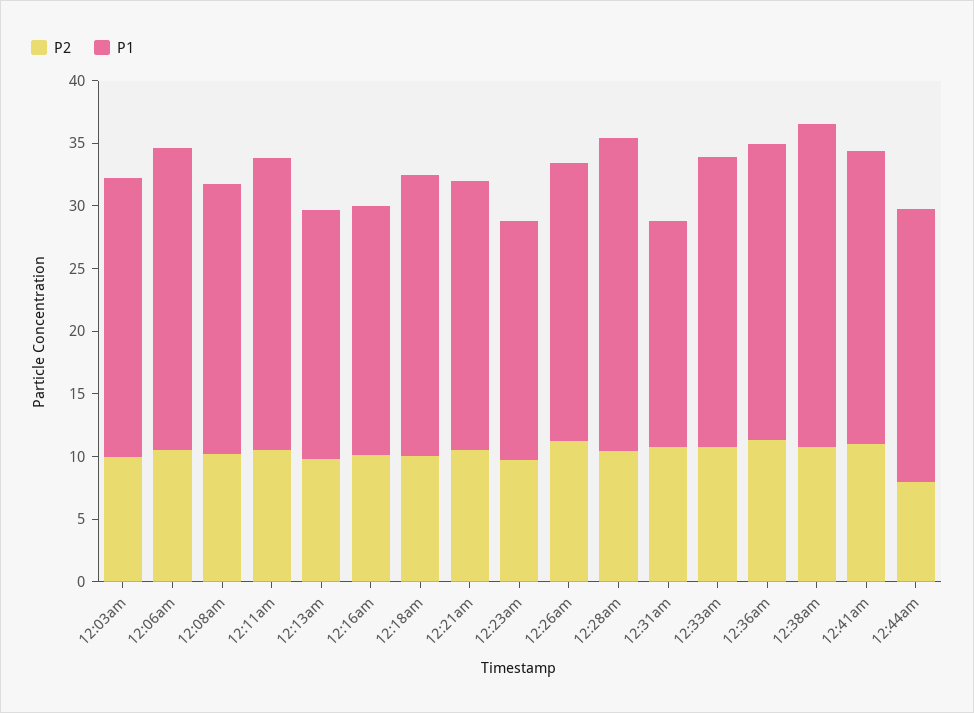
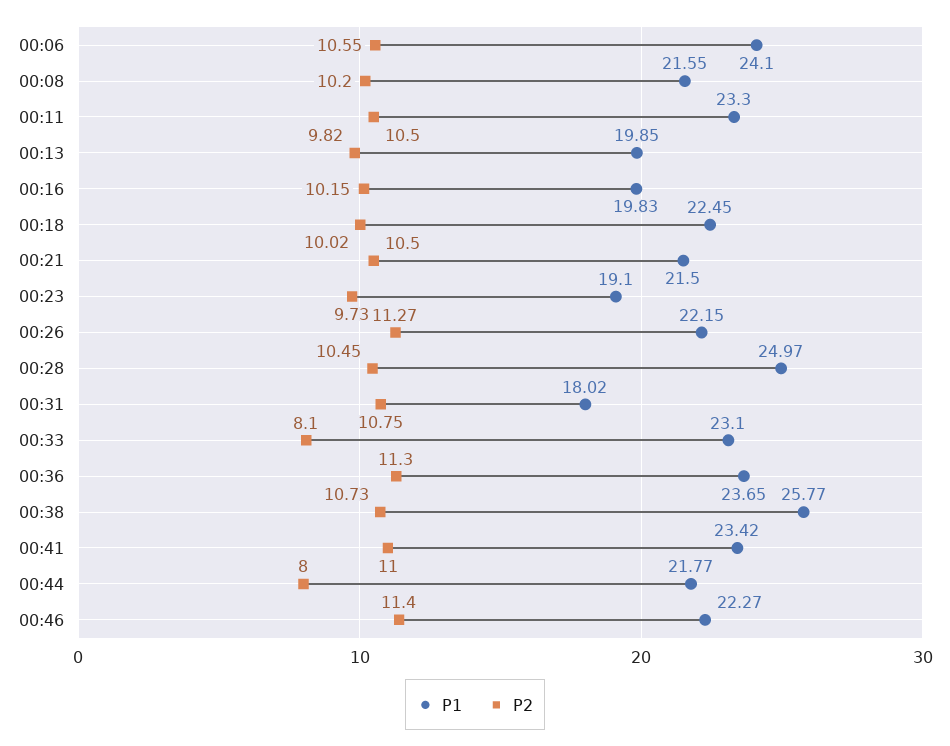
P2, 12:03am: 10 -> none
P1, 12:03am: 22 -> none
P2, 12:33am: 11 -> 8.1
P1, 00:46: none -> 22.27
P2, 00:46: none -> 11.4

